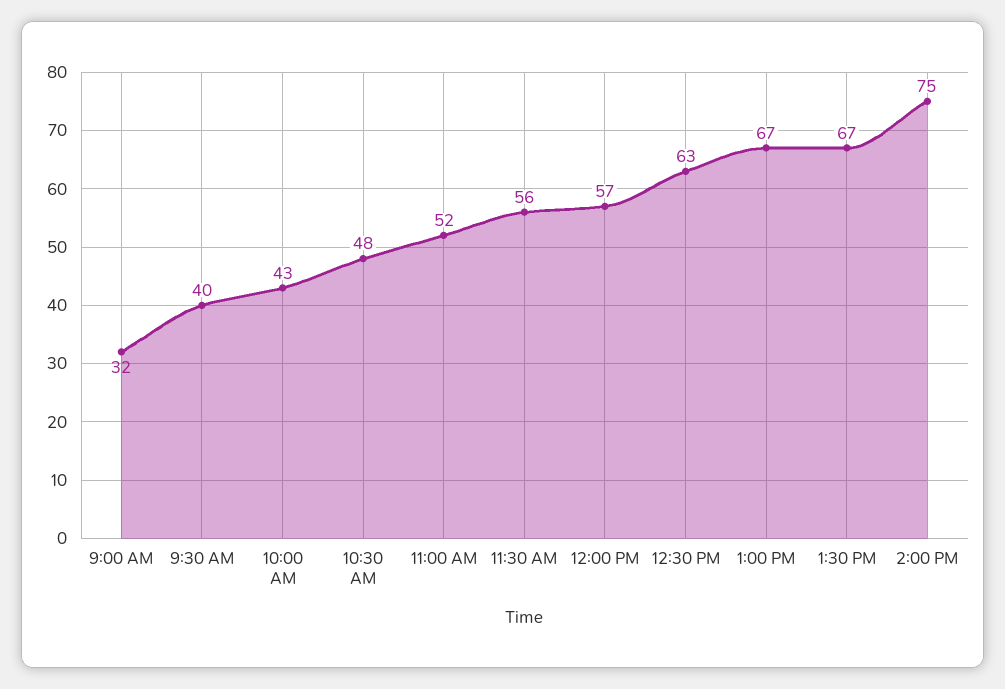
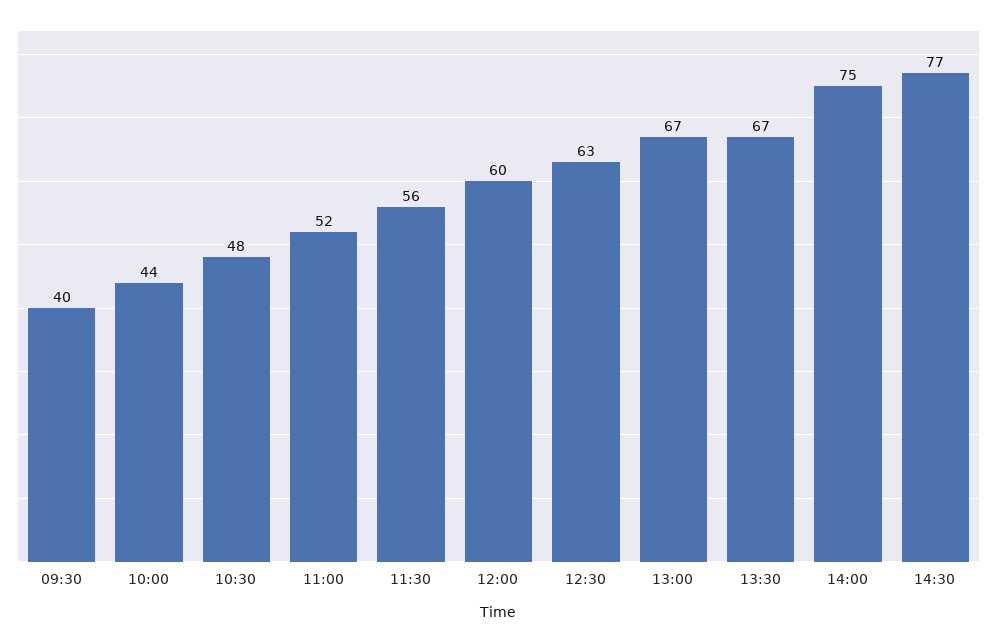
9:00 AM: 32 -> none
10:00 AM: 43 -> 44
12:00 PM: 57 -> 60
14:30: none -> 77

